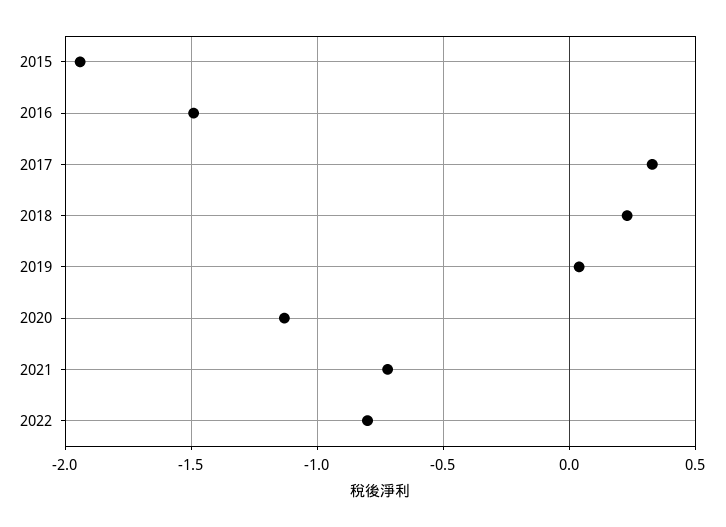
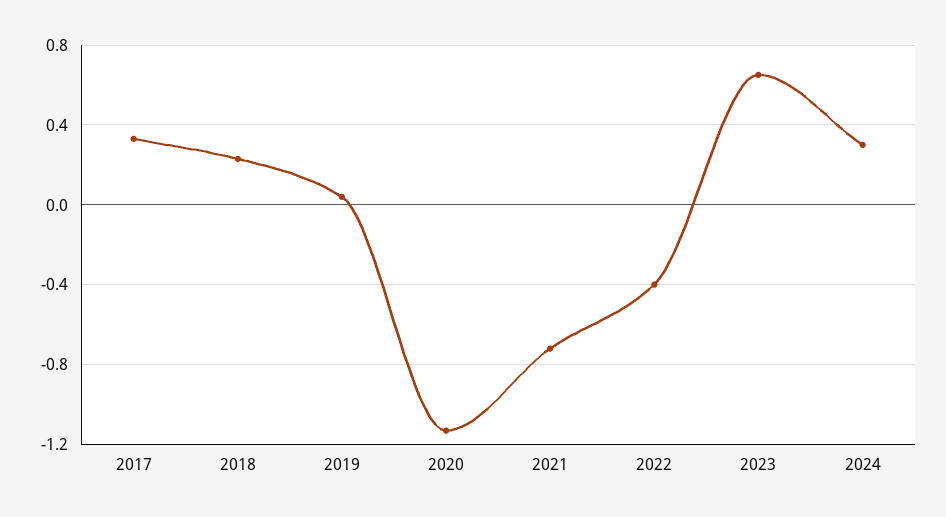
2015: -1.95 -> none
2016: -1.5 -> none
2022: -0.8 -> -0.4
2023: none -> 0.65
2024: none -> 0.3

